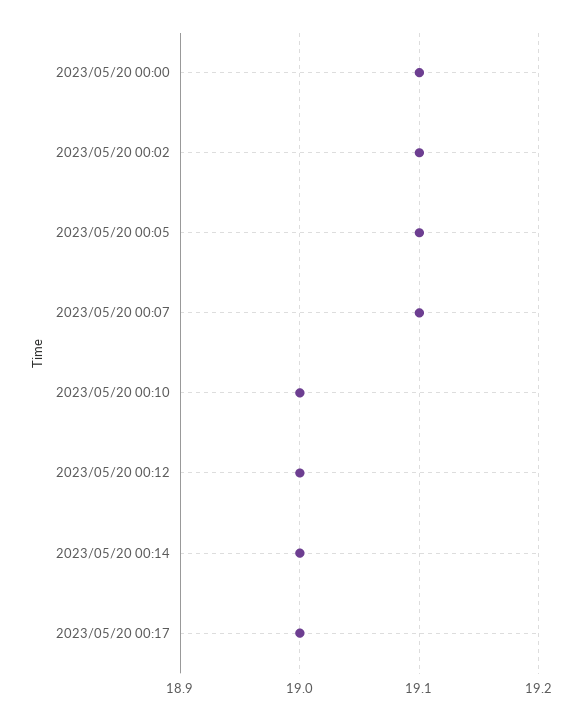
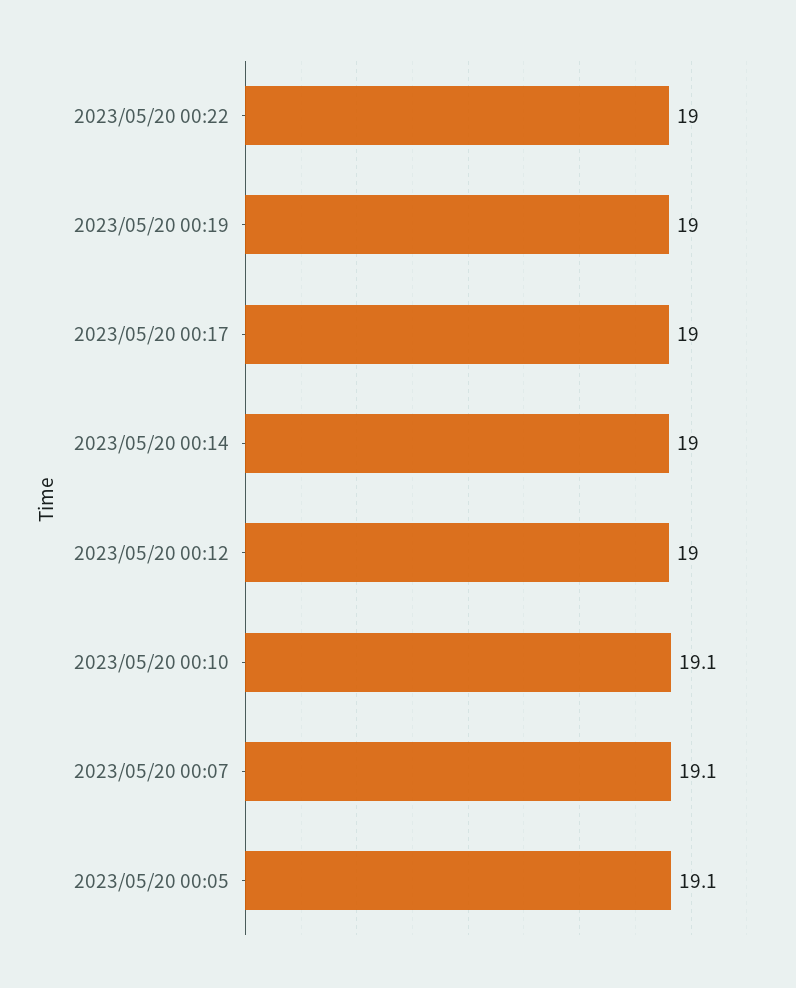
2023/05/20 00:00: 19.1 -> none
2023/05/20 00:02: 19.1 -> none
2023/05/20 00:10: 19 -> 19.1
2023/05/20 00:22: none -> 19
2023/05/20 00:19: none -> 19

